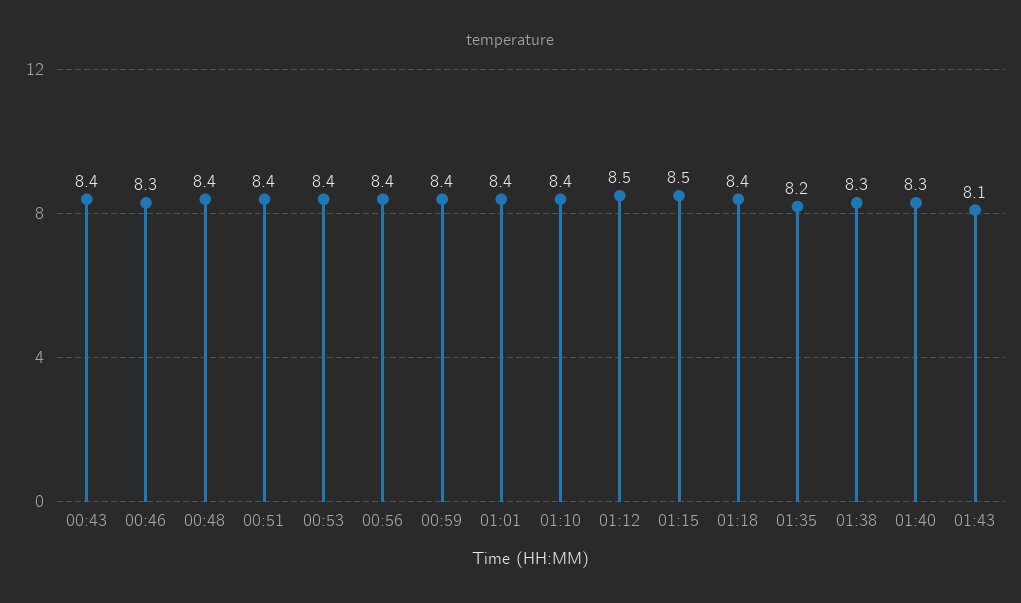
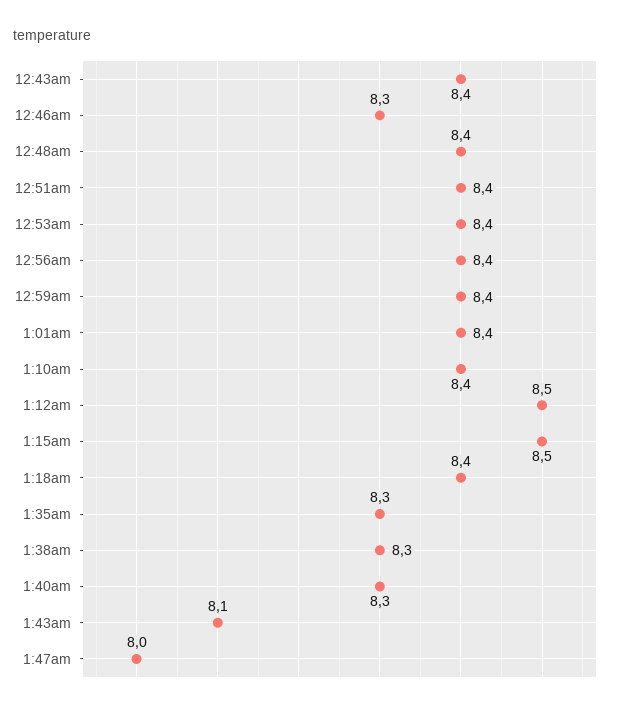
01:35: 8.2 -> 8.3
1:47am: none -> 8

